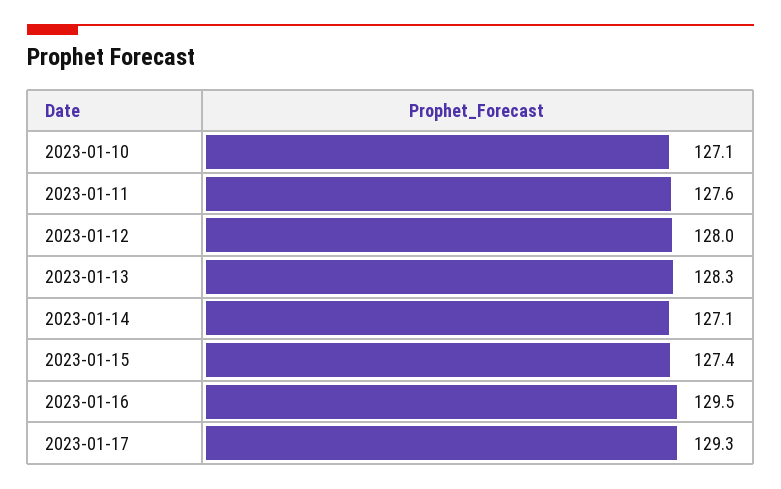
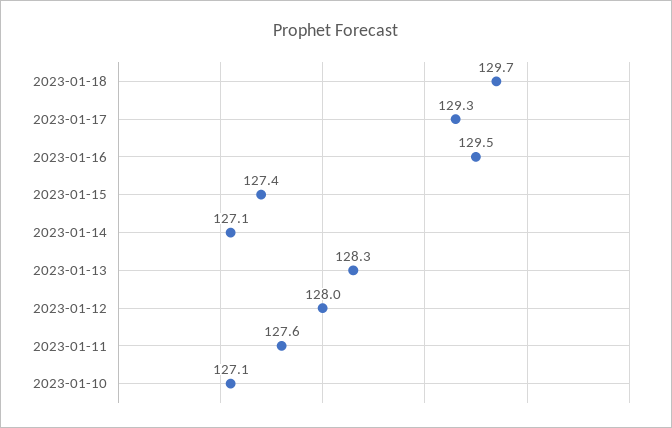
2023-01-18: none -> 129.7

